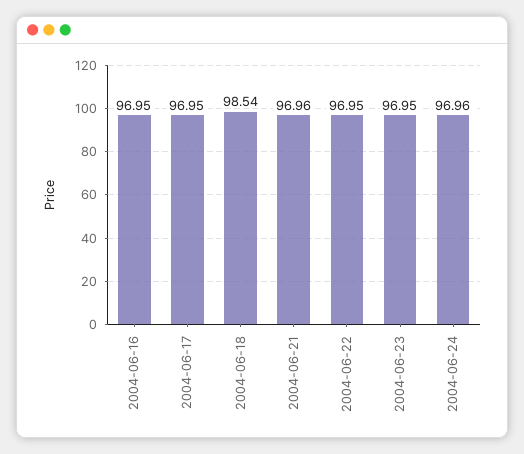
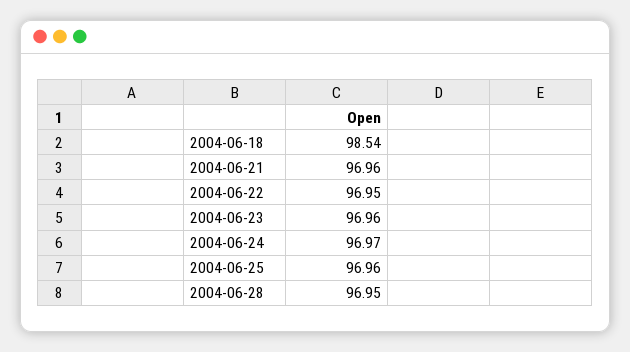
2004-06-16: 96.95 -> none
2004-06-17: 96.95 -> none
2004-06-23: 96.95 -> 96.96
2004-06-24: 96.96 -> 96.97
2004-06-25: none -> 96.96
2004-06-28: none -> 96.95

